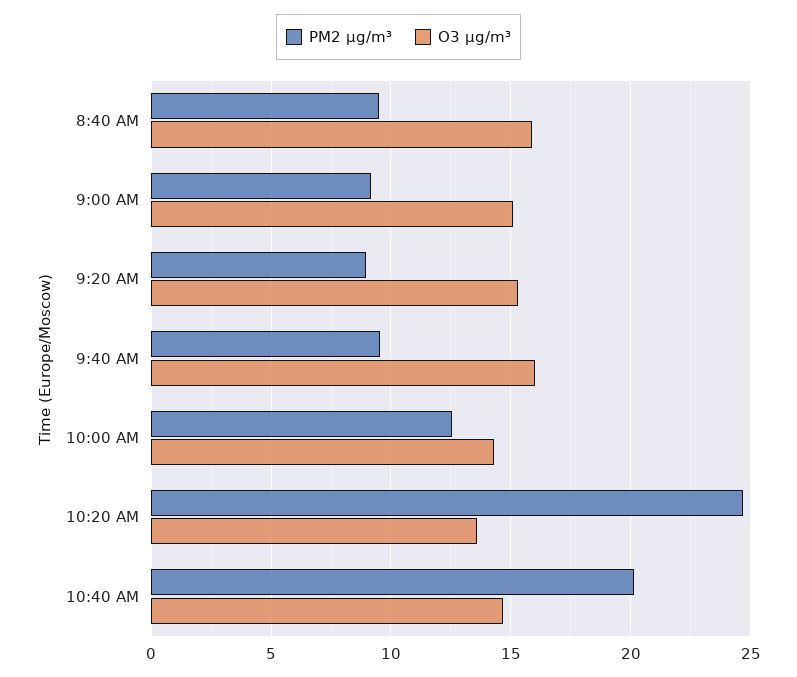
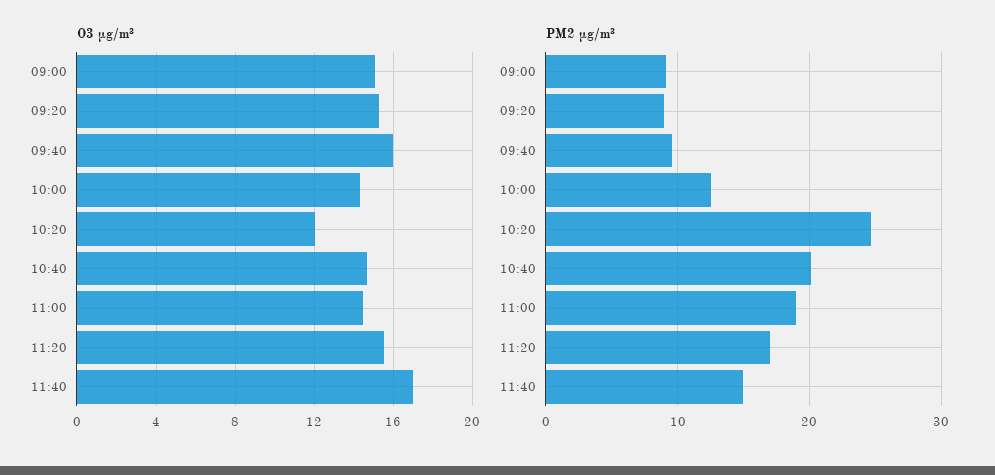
PM2 µg/m³, 8:40 AM: 9.5 -> none
O3 µg/m³, 8:40 AM: 16 -> none
O3 µg/m³, 10:20 AM: 13.5 -> 12
O3 µg/m³, 11:00: none -> 14.5
O3 µg/m³, 11:20: none -> 15.5
O3 µg/m³, 11:40: none -> 17
PM2 µg/m³, 11:00: none -> 19
PM2 µg/m³, 11:20: none -> 17
PM2 µg/m³, 11:40: none -> 15

